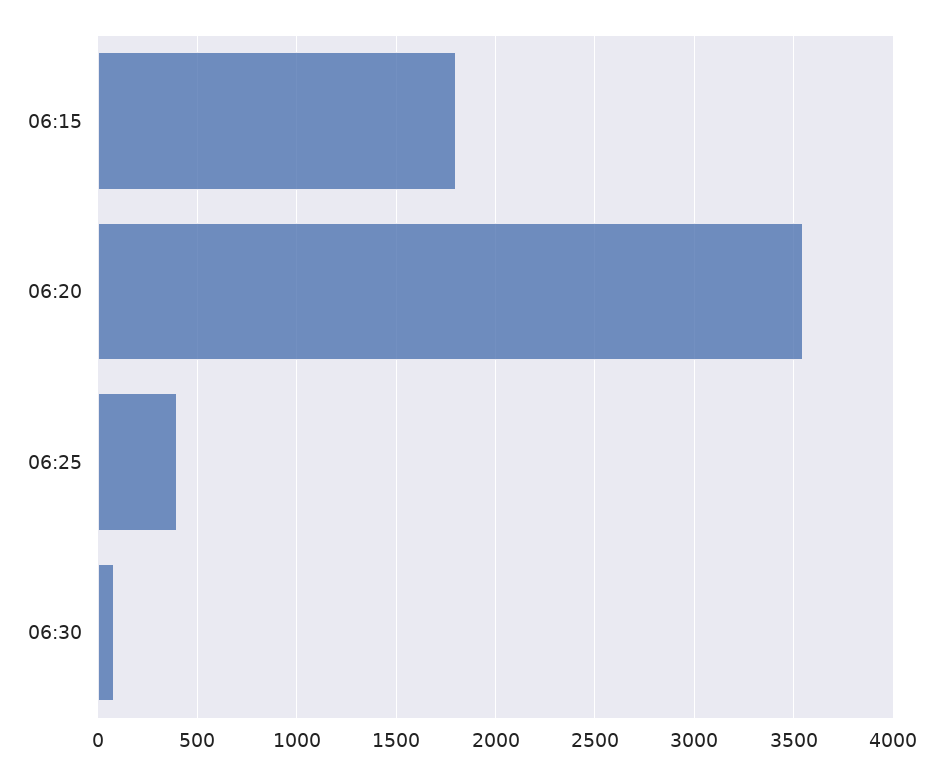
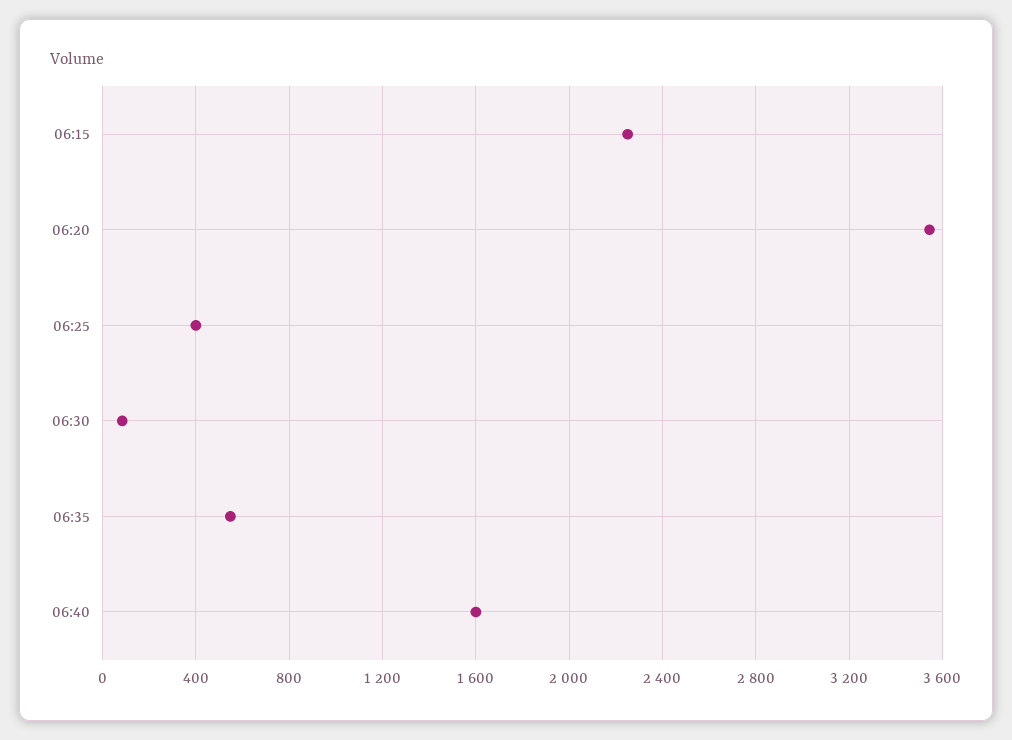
06:15: 1800 -> 2250
06:35: none -> 550
06:40: none -> 1600

